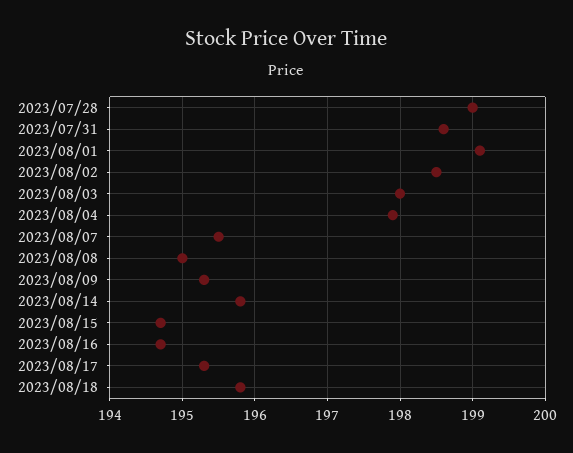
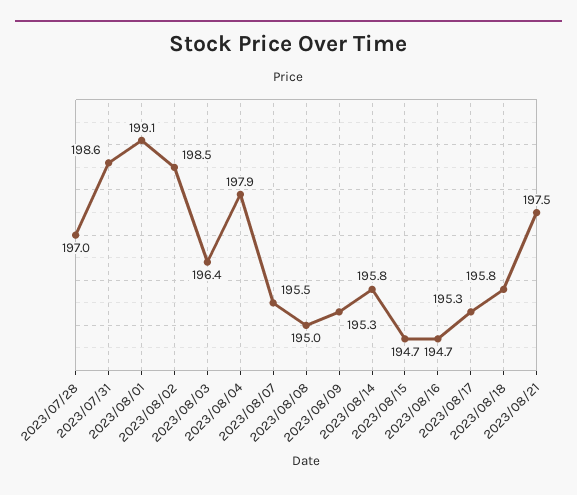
2023/07/28: 199 -> 197
2023/08/03: 198 -> 196.4
2023/08/21: none -> 197.5

